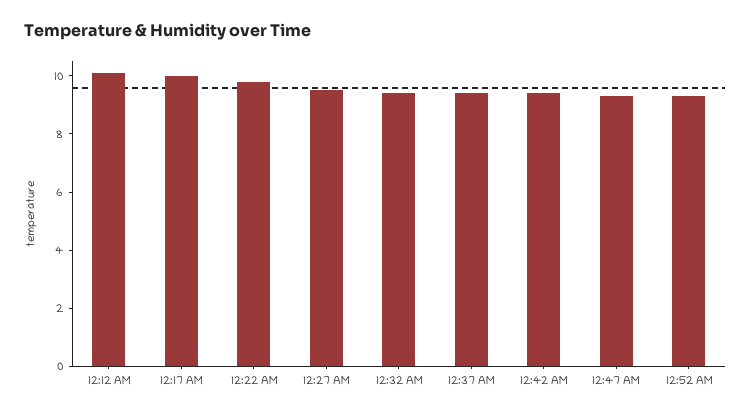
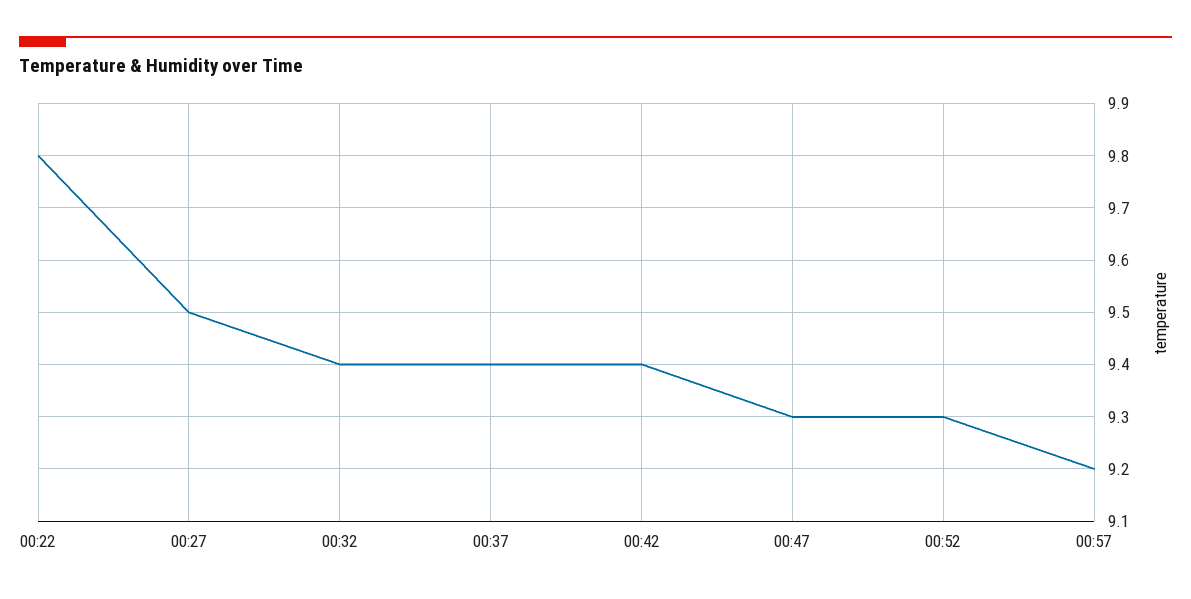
12:12 AM: 10 -> none
12:17 AM: 10 -> none
00:57: none -> 9.2

